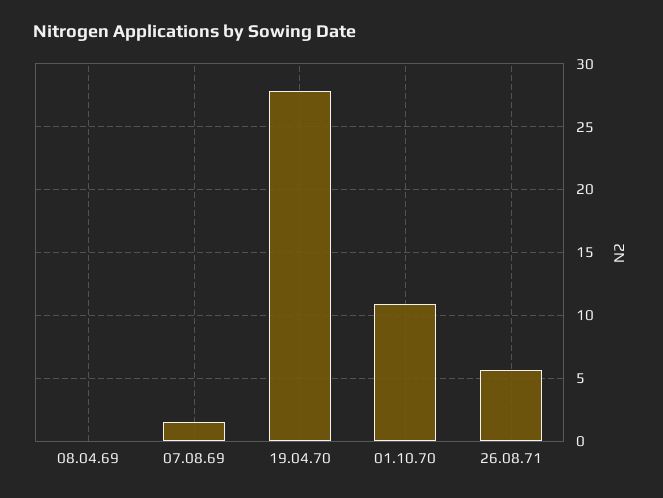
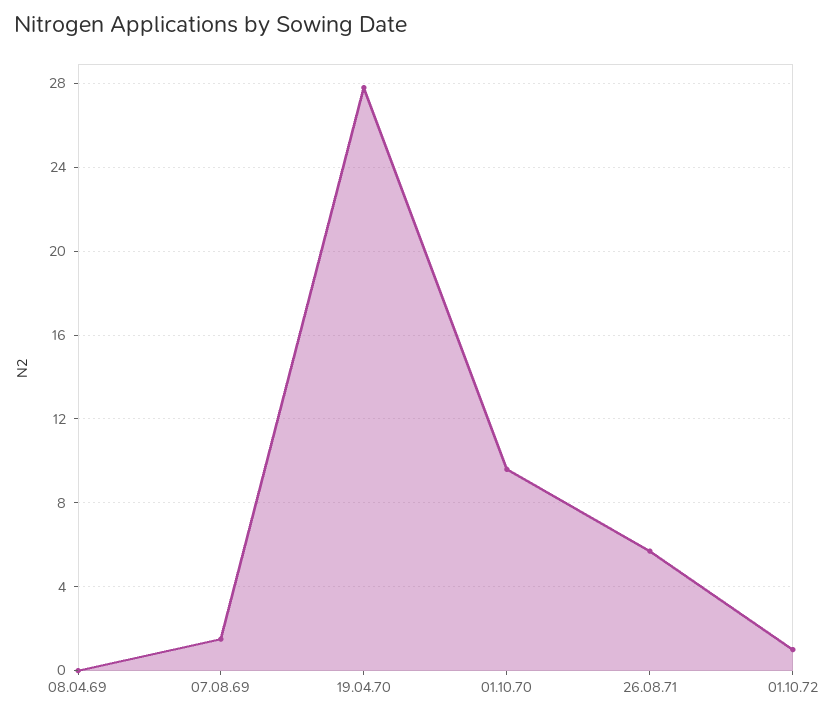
01.10.70: 11 -> 9.5
01.10.72: none -> 1

